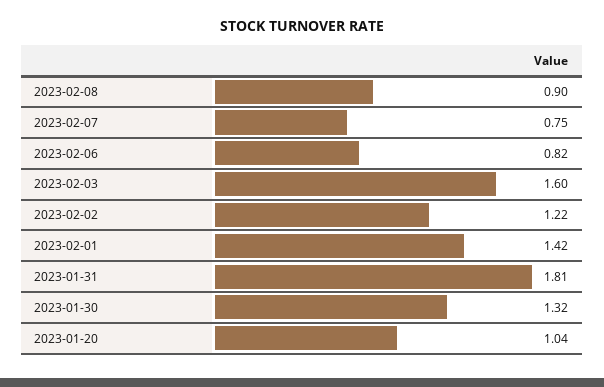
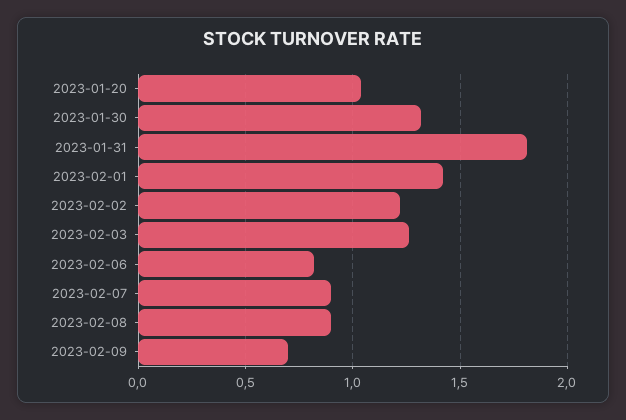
2023-02-07: 0.75 -> 0.9
2023-02-03: 1.6 -> 1.25
2023-02-09: none -> 0.7

